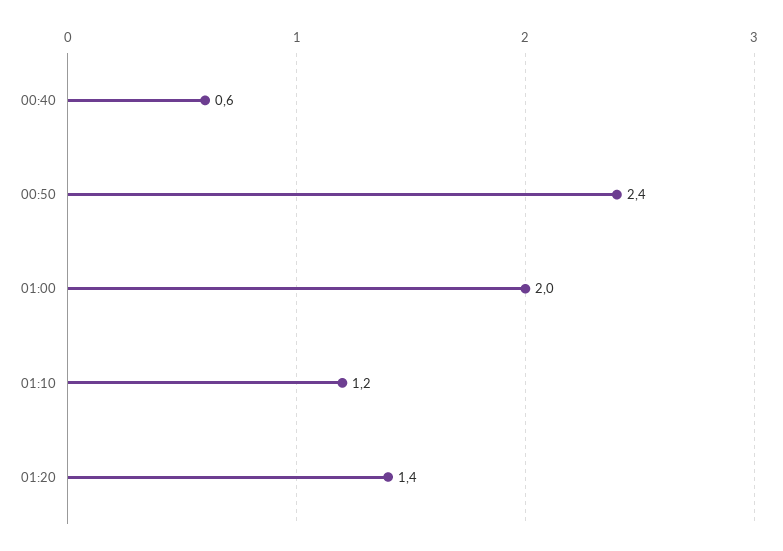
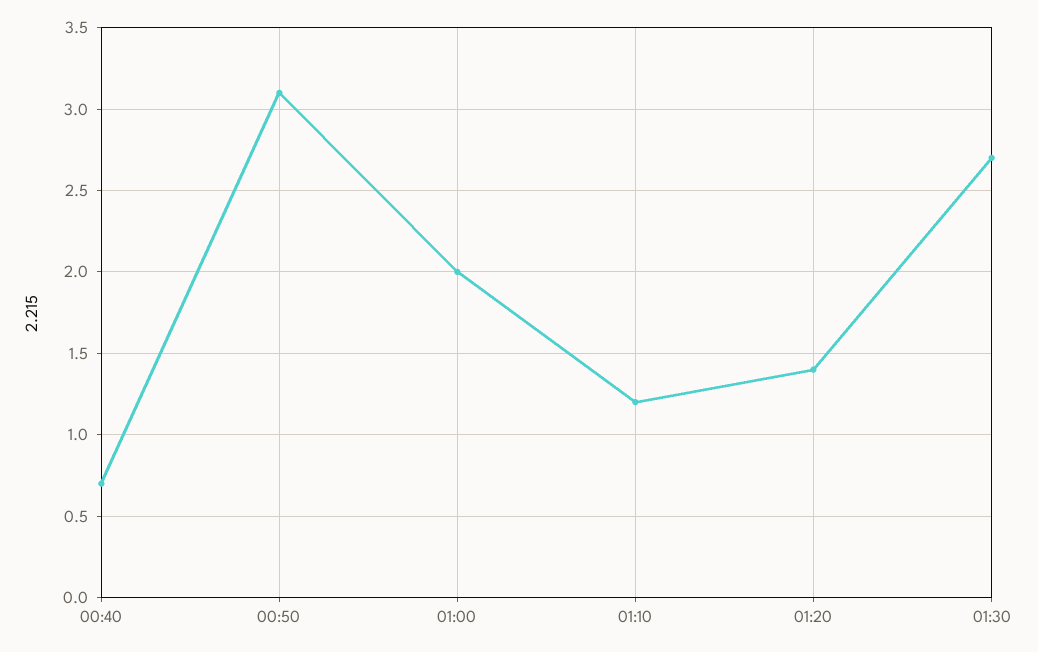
00:40: 0.6 -> 0.7
00:50: 2.4 -> 3.1
01:30: none -> 2.7

